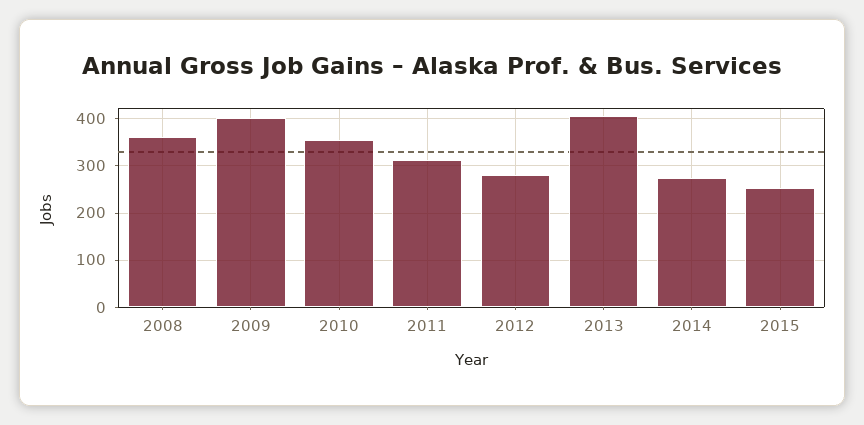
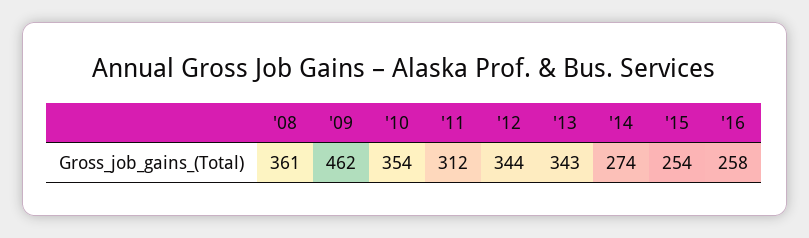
2009: 400 -> 462
2012: 280 -> 344
2013: 400 -> 343
'16: none -> 258

